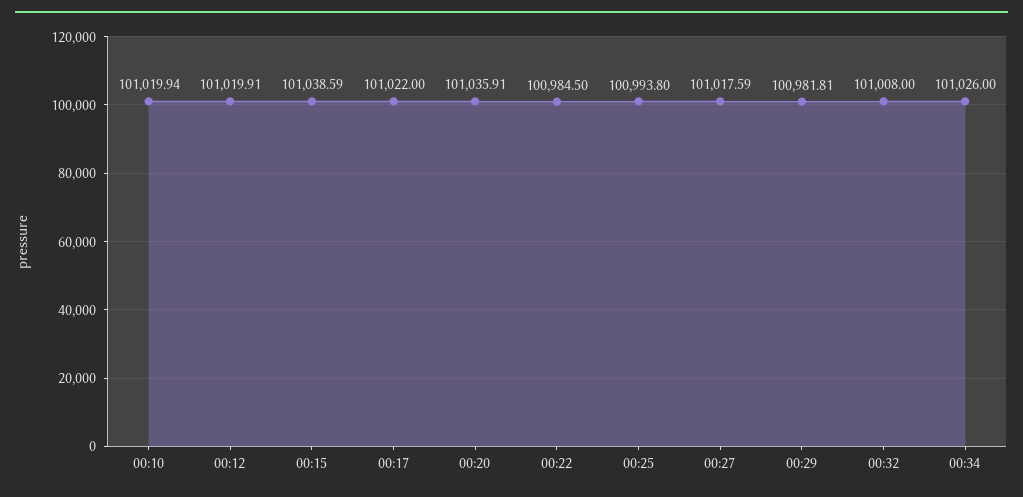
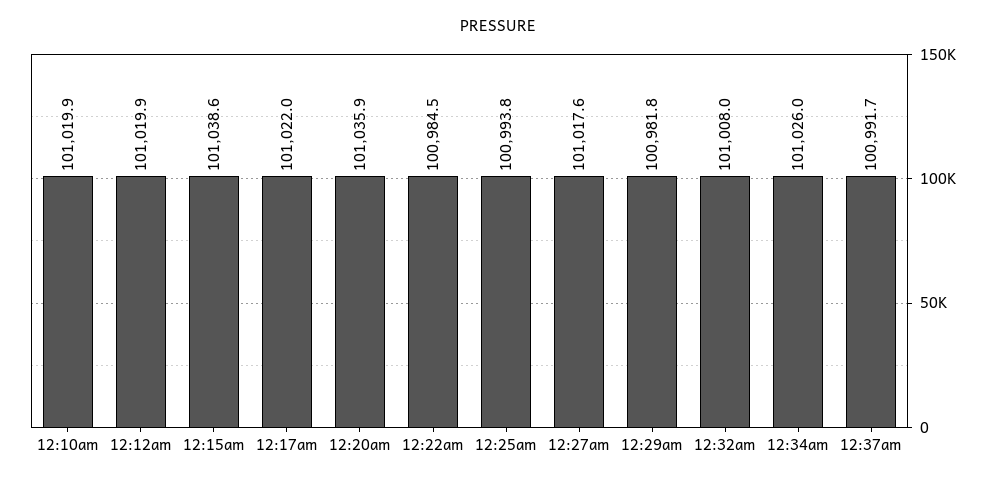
12:37am: none -> 100991.7

